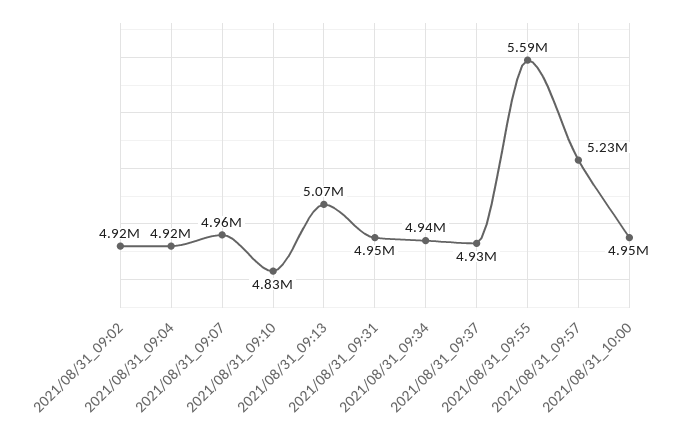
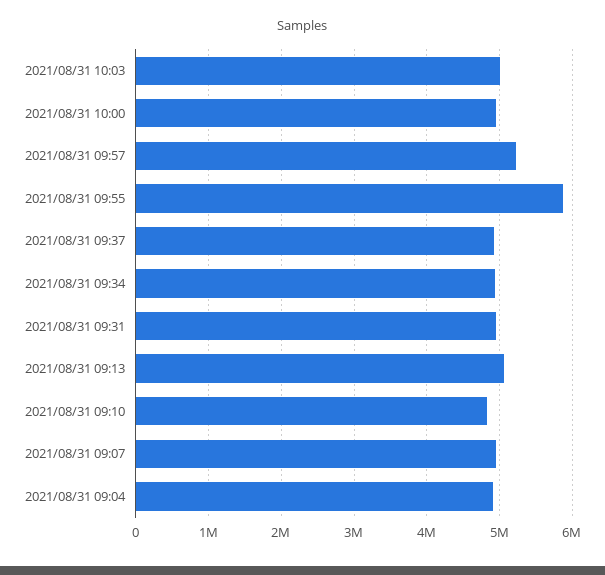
2021/08/31_09:02: 4920000 -> none
2021/08/31_09:55: 5590000 -> 5900000
2021/08/31 10:03: none -> 5000000

